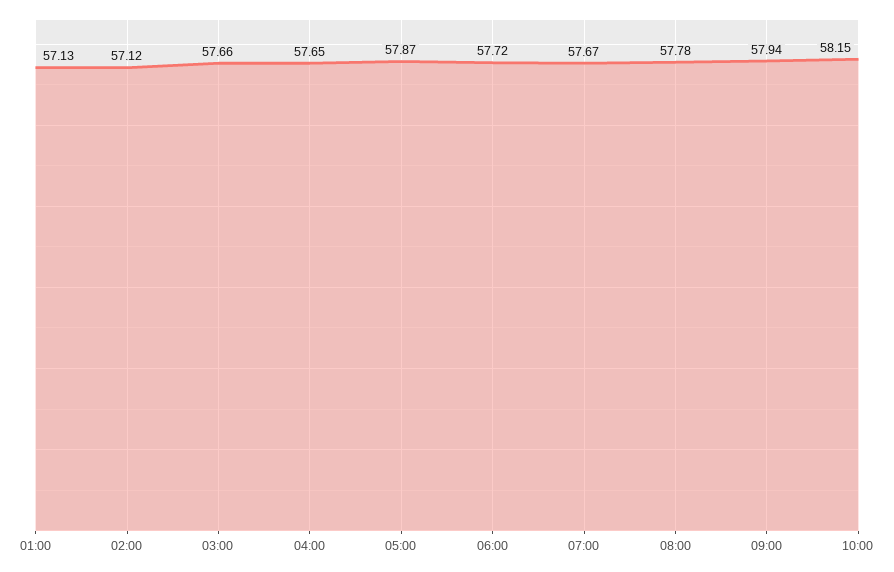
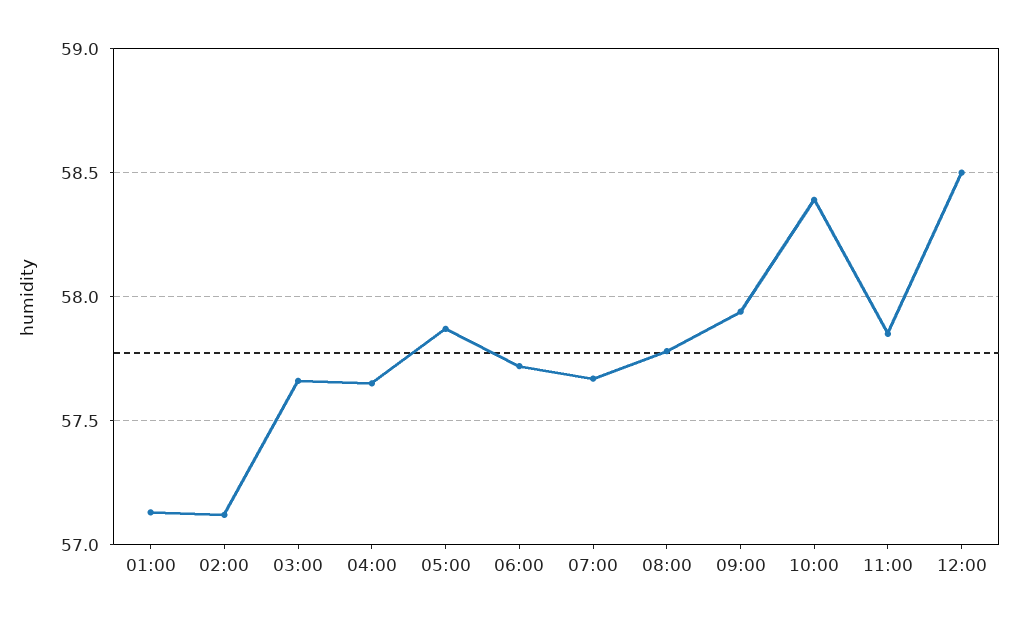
10:00: 58.15 -> 58.4
11:00: none -> 57.85
12:00: none -> 58.5

